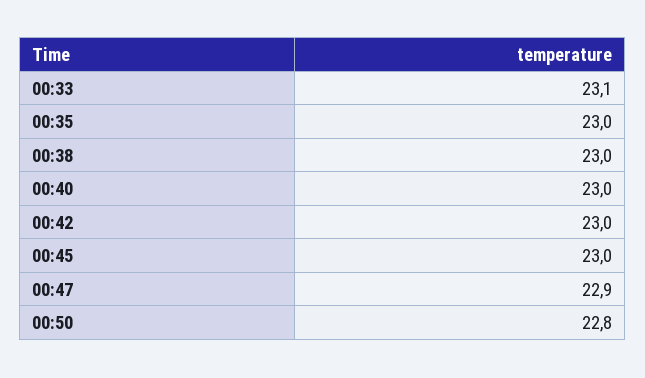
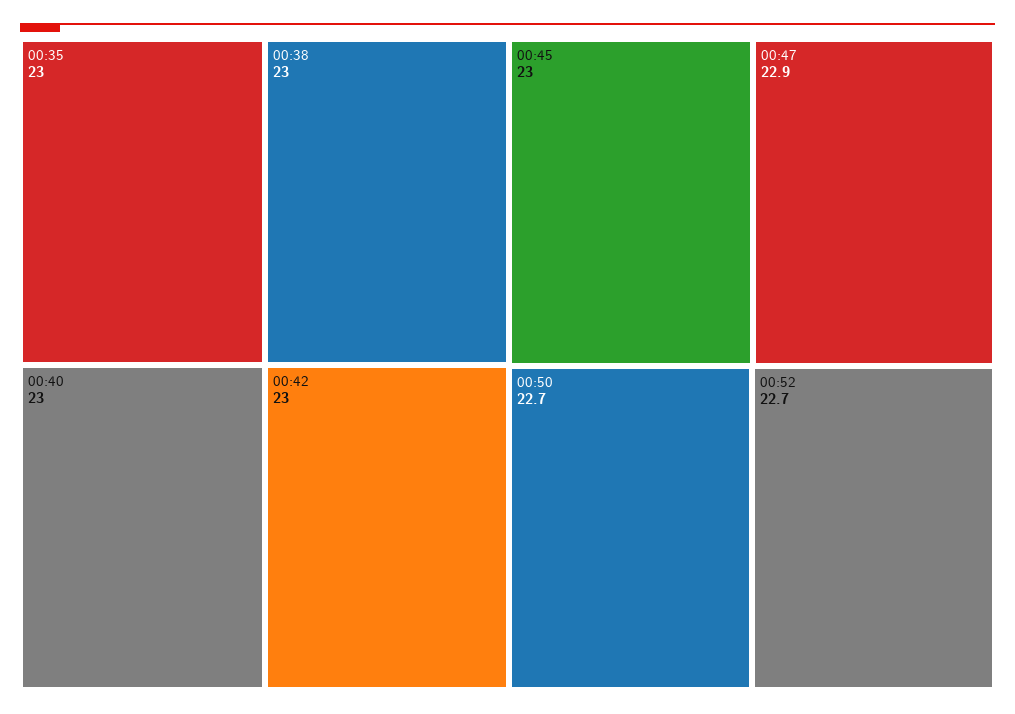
00:33: 23.1 -> none
00:50: 22.8 -> 22.7
00:52: none -> 22.7

